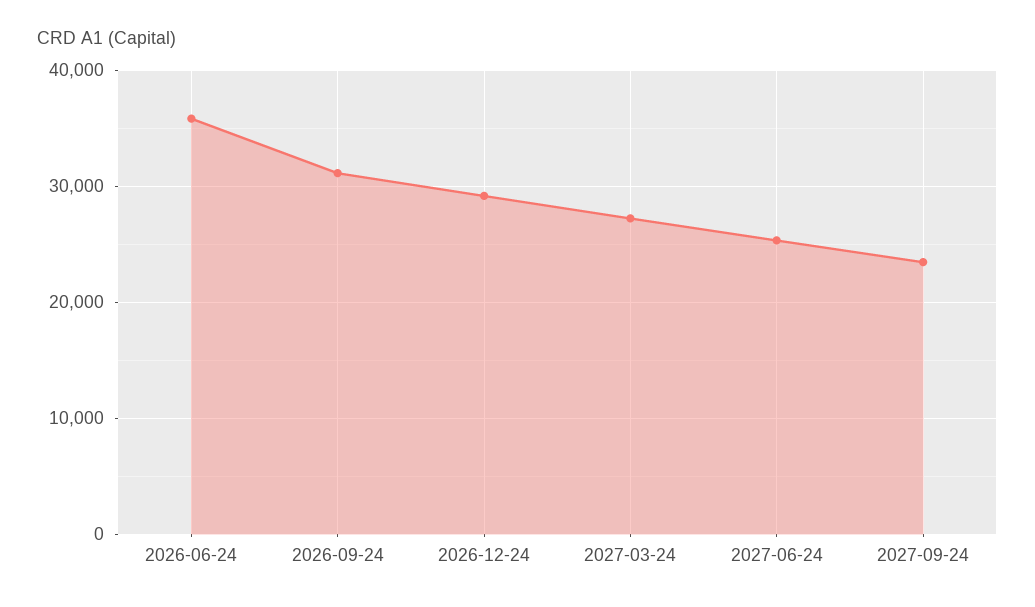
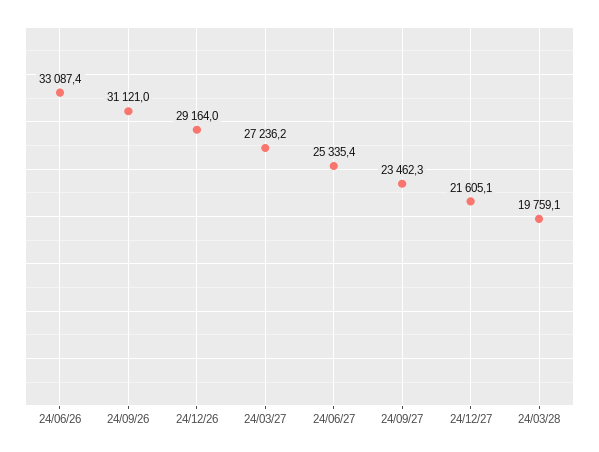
2026-06-24: 36000 -> 33087.4
24/12/27: none -> 21605.1
24/03/28: none -> 19759.1

